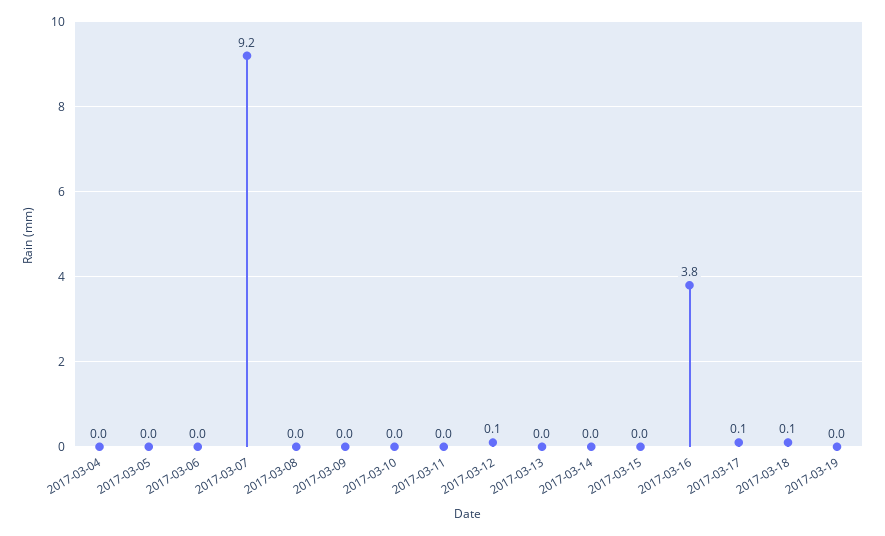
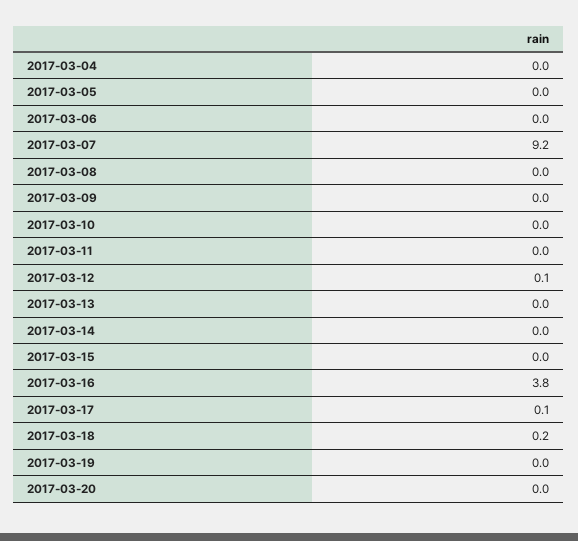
2017-03-18: 0.1 -> 0.2
2017-03-20: none -> 0

